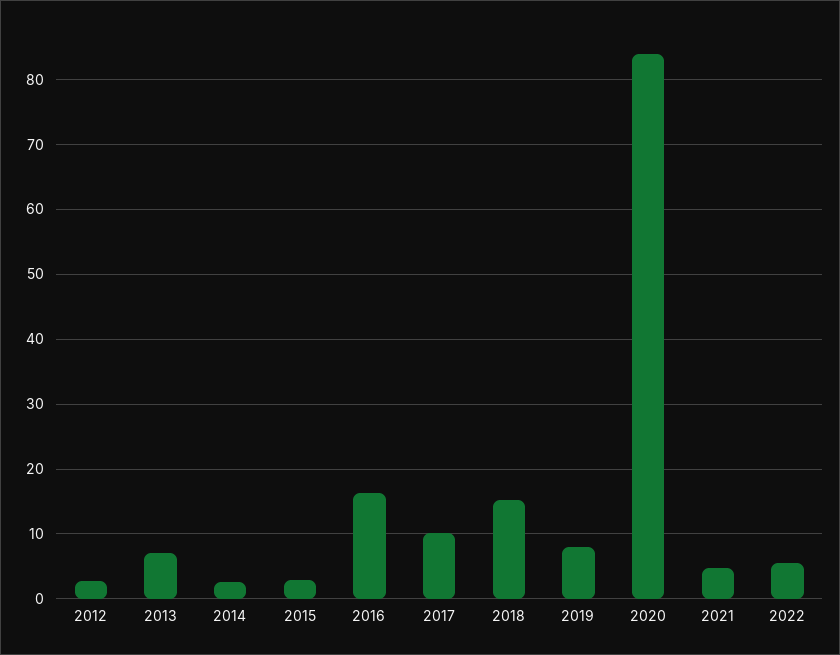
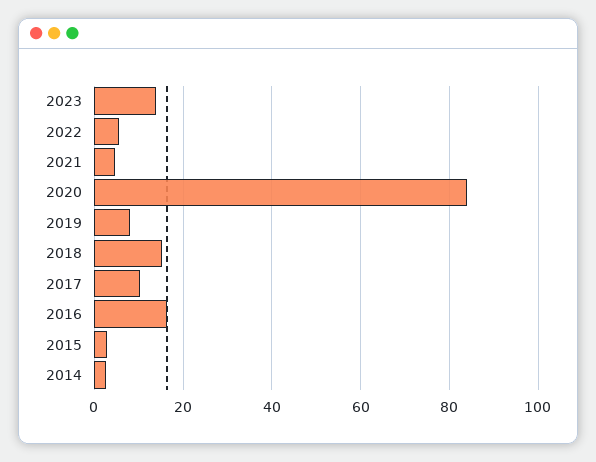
2012: 3 -> none
2013: 7 -> none
2023: none -> 14

